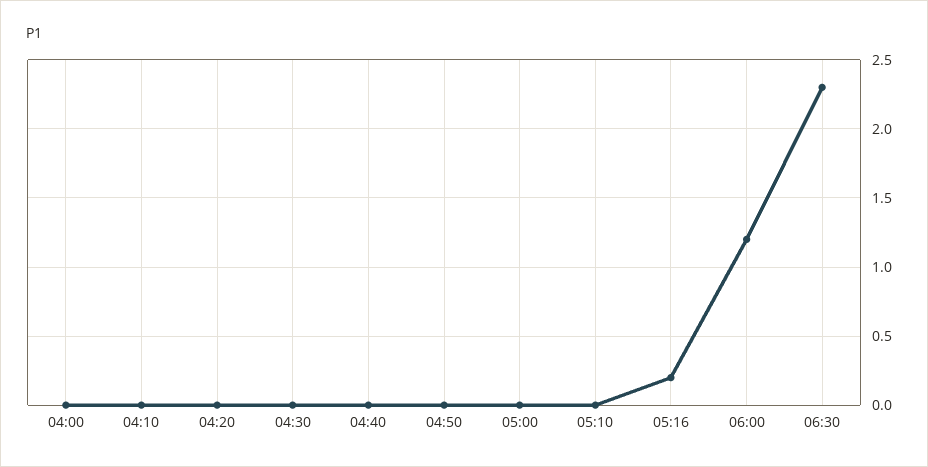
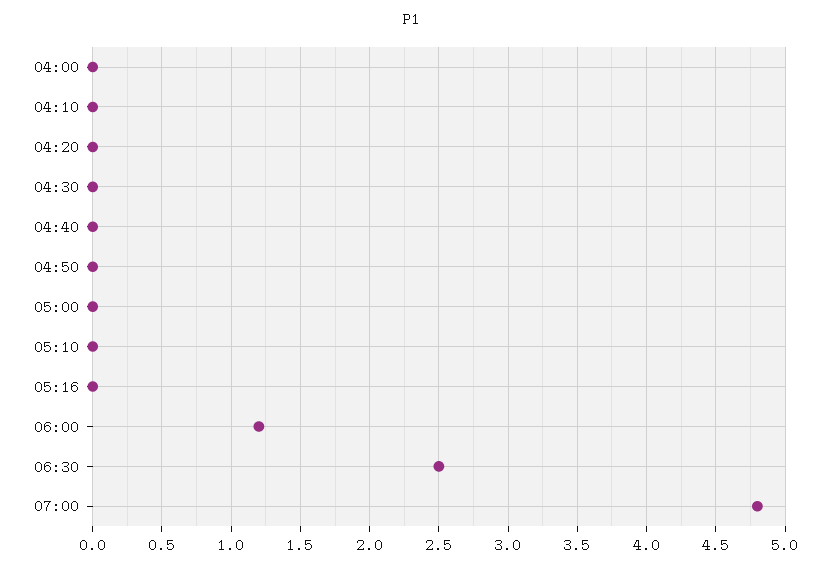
05:16: 0.2 -> 0
06:30: 2.3 -> 2.5
07:00: none -> 4.8

